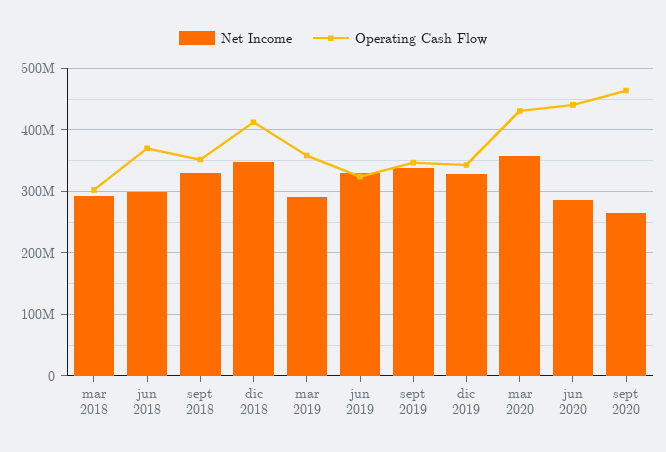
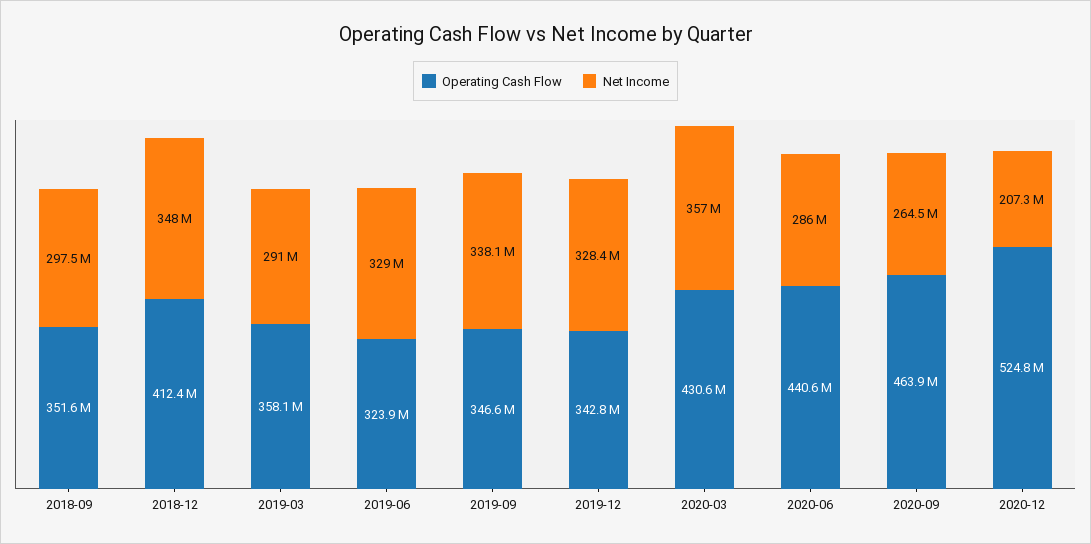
Net Income, mar 2018: 290000000 -> none
Operating Cash Flow, mar 2018: 300000000 -> none
Net Income, jun 2018: 300000000 -> none
Operating Cash Flow, jun 2018: 370000000 -> none
Net Income, sept 2018: 330000000 -> 297500000
Operating Cash Flow, 2020-12: none -> 524800000
Net Income, 2020-12: none -> 207300000

